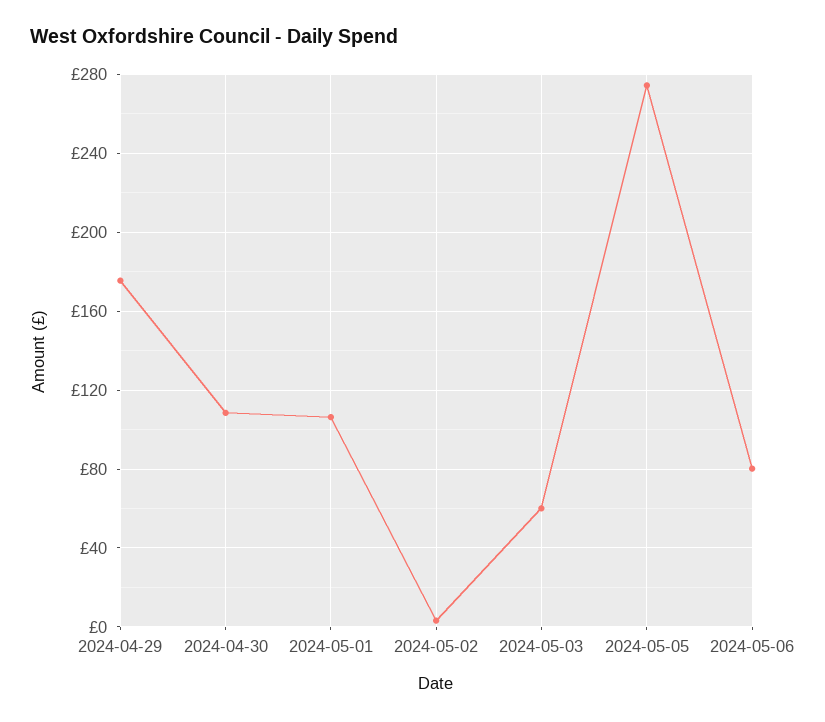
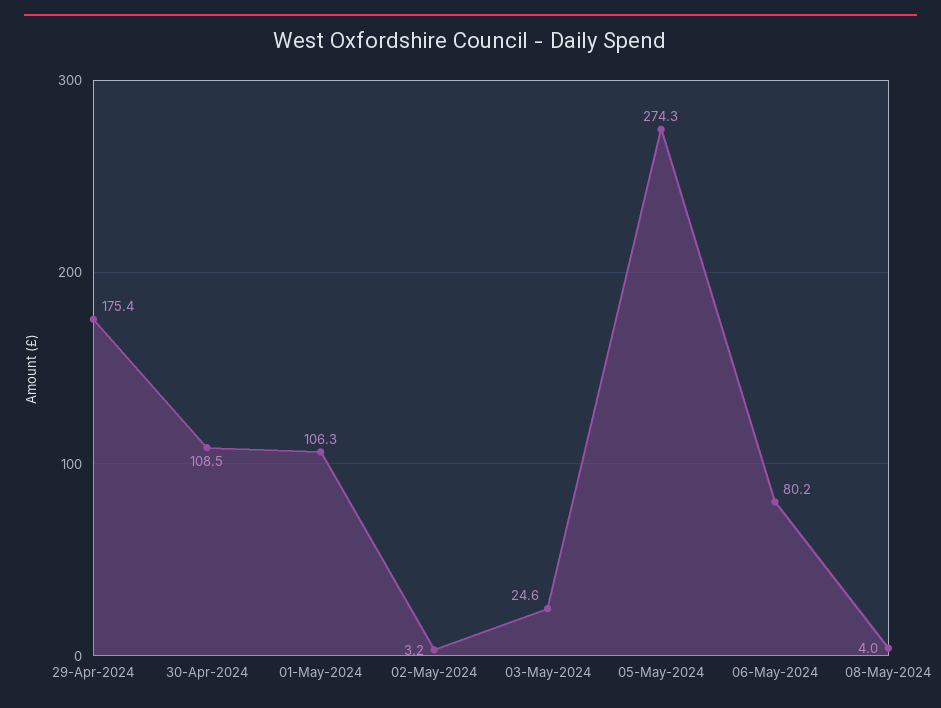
2024-05-03: 60 -> 24.6
08-May-2024: none -> 4

